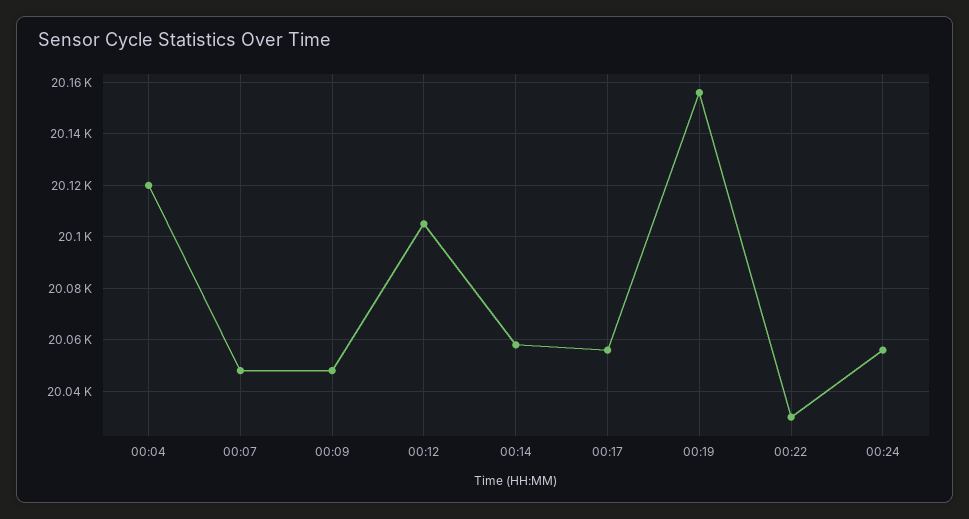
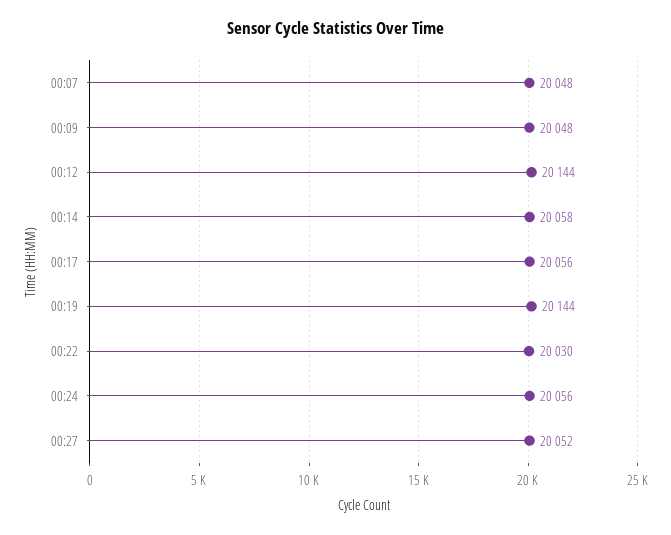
00:04: 20120 -> none
00:12: 20105 -> 20144
00:19: 20155 -> 20144
00:27: none -> 20052

